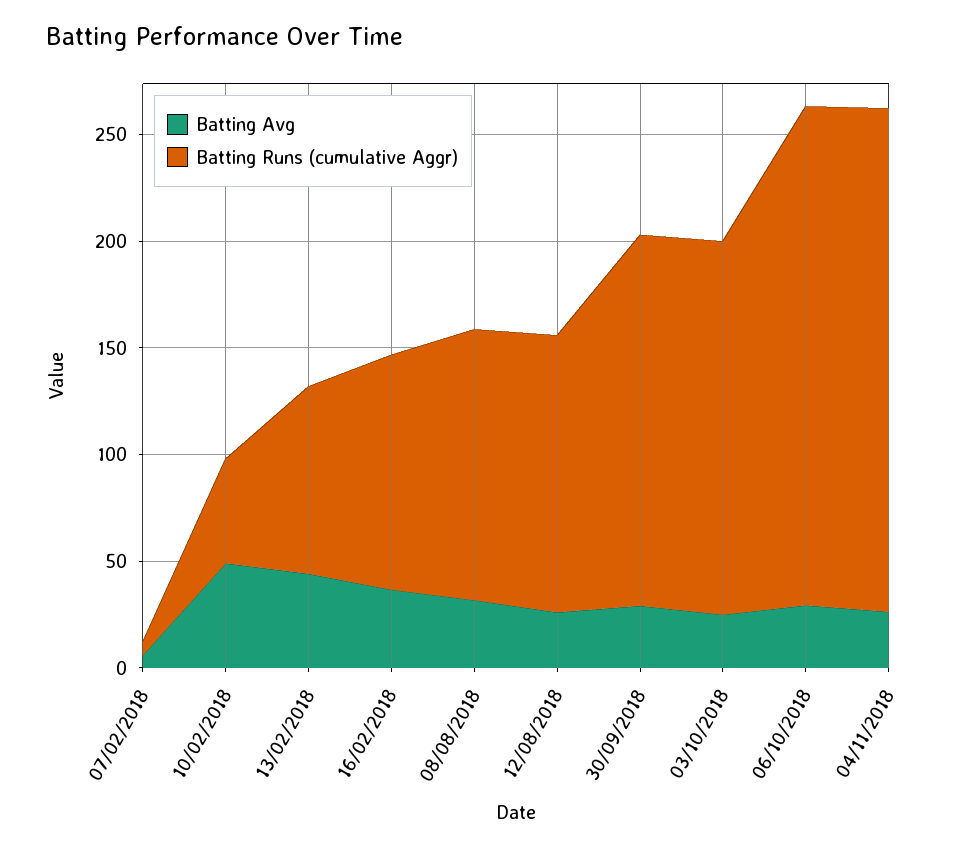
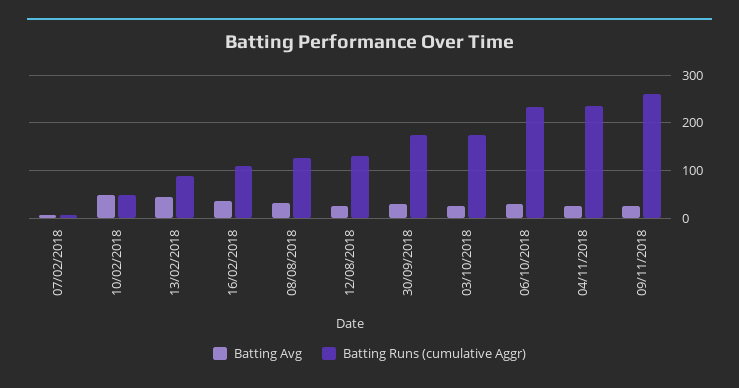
Batting Avg, 09/11/2018: none -> 20
Batting Runs (cumulative Aggr), 09/11/2018: none -> 260

